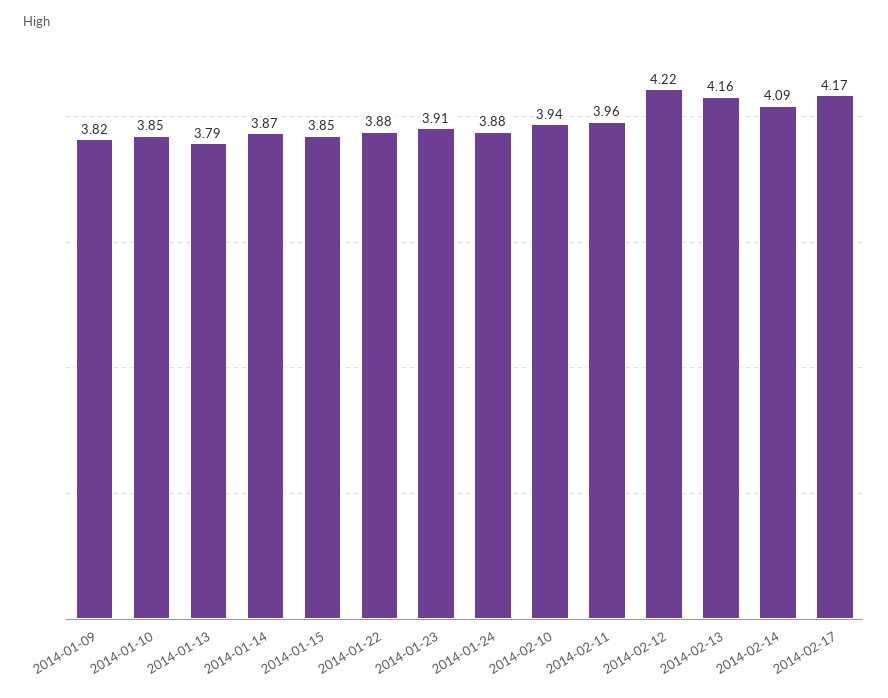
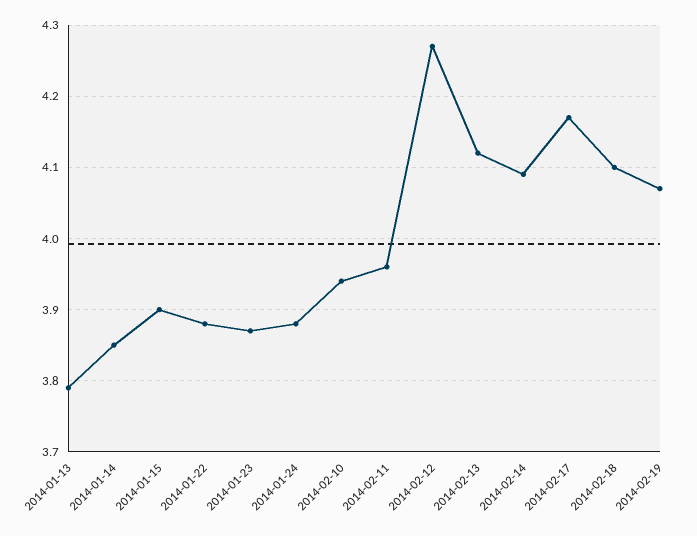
2014-01-09: 3.82 -> none
2014-01-10: 3.85 -> none
2014-01-14: 3.87 -> 3.85
2014-01-15: 3.85 -> 3.9
2014-01-23: 3.91 -> 3.87
2014-02-12: 4.22 -> 4.27
2014-02-13: 4.16 -> 4.12
2014-02-18: none -> 4.1
2014-02-19: none -> 4.07

